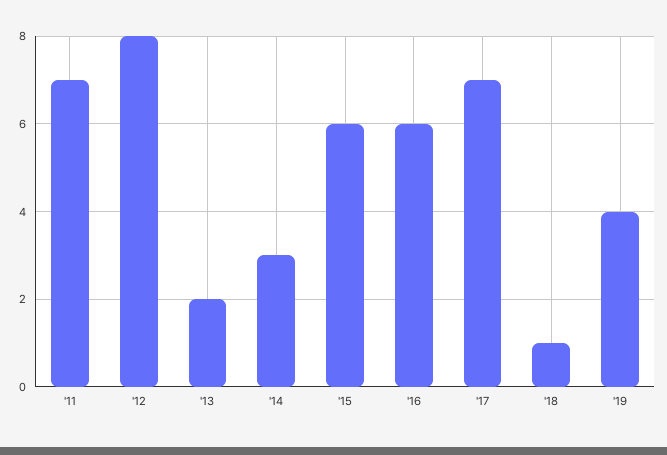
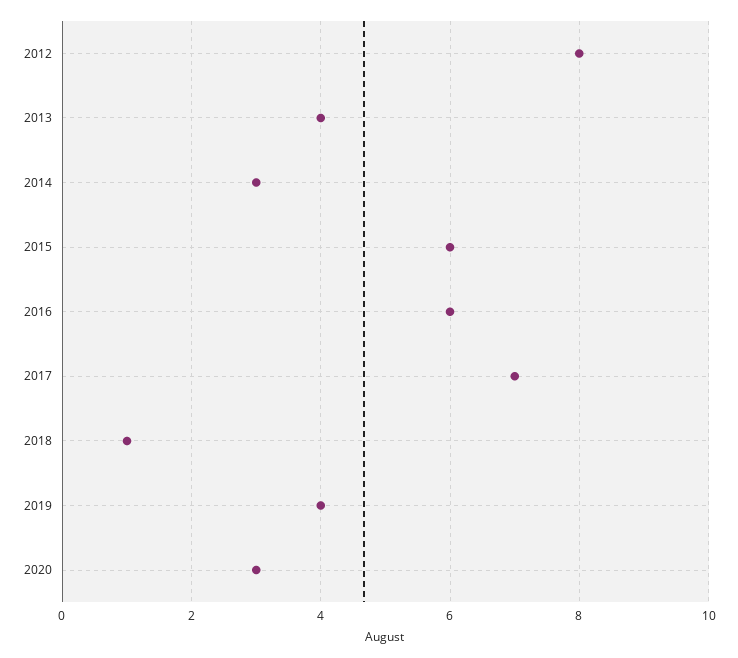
'11: 7 -> none
'13: 2 -> 4
2020: none -> 3

